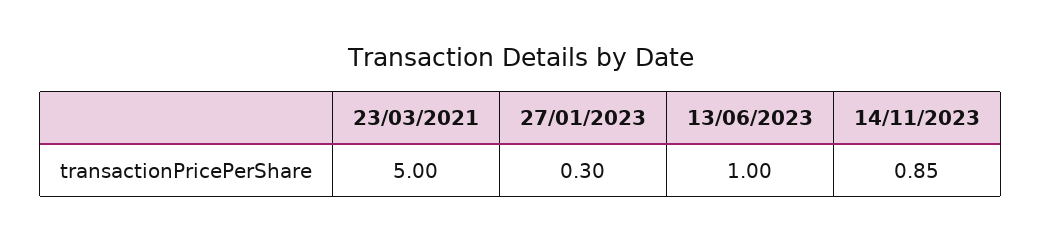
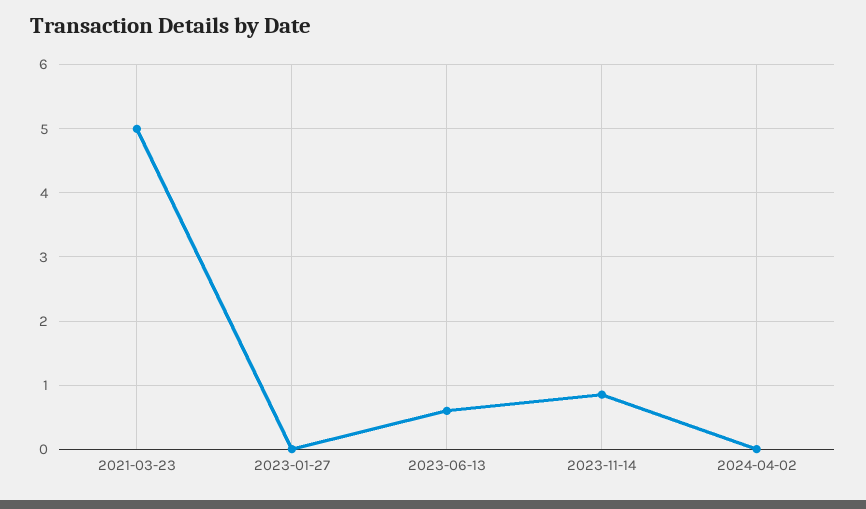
27/01/2023: 0.3 -> 0
13/06/2023: 1 -> 0.6
2024-04-02: none -> 0

